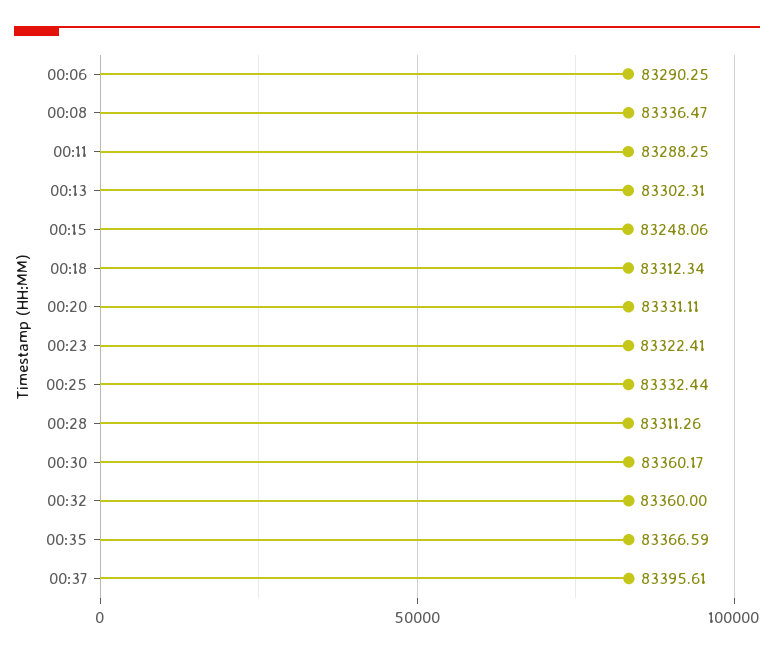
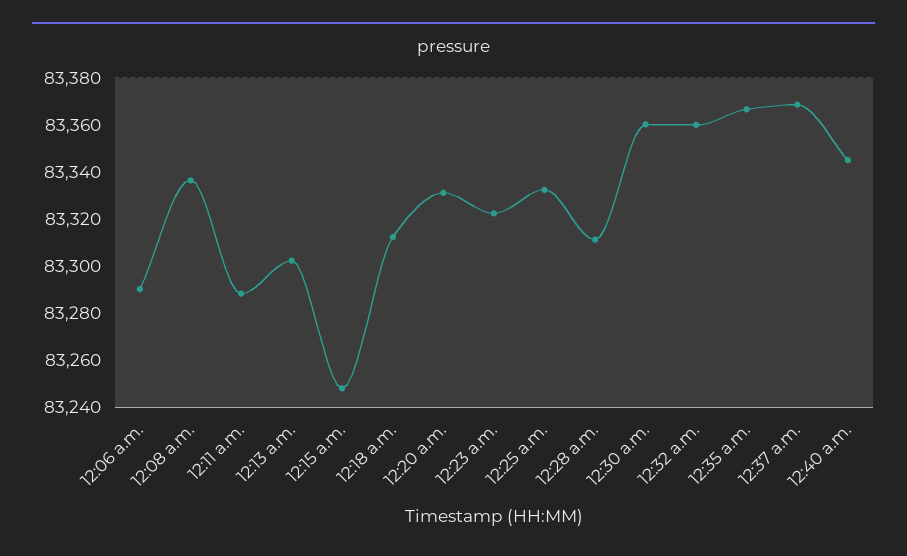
00:37: 83395.61 -> 83370
12:40 a.m.: none -> 83345

